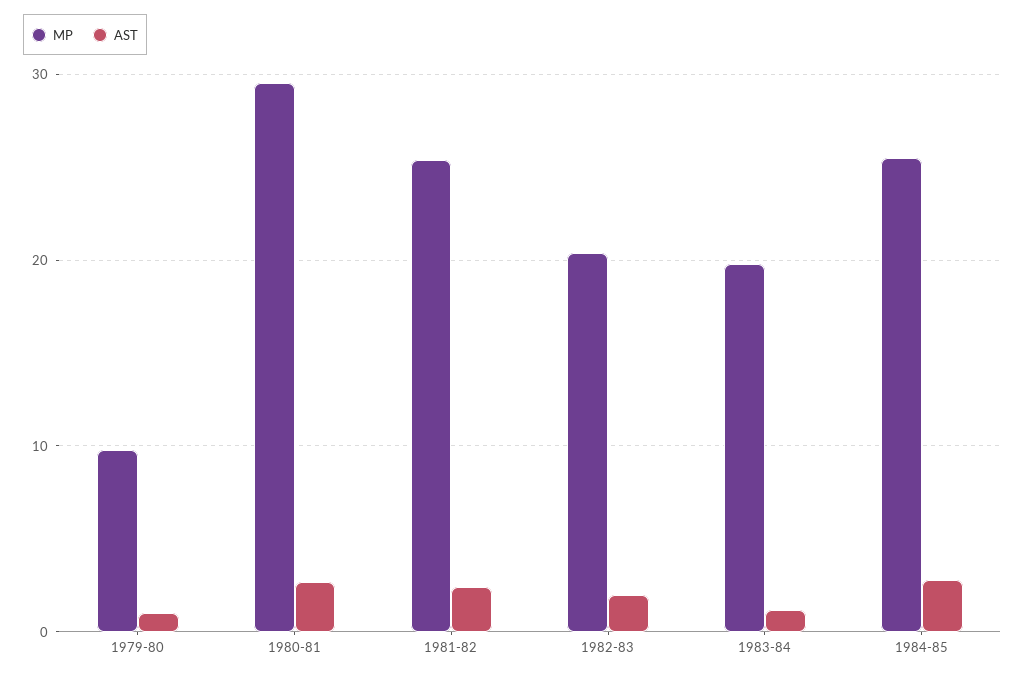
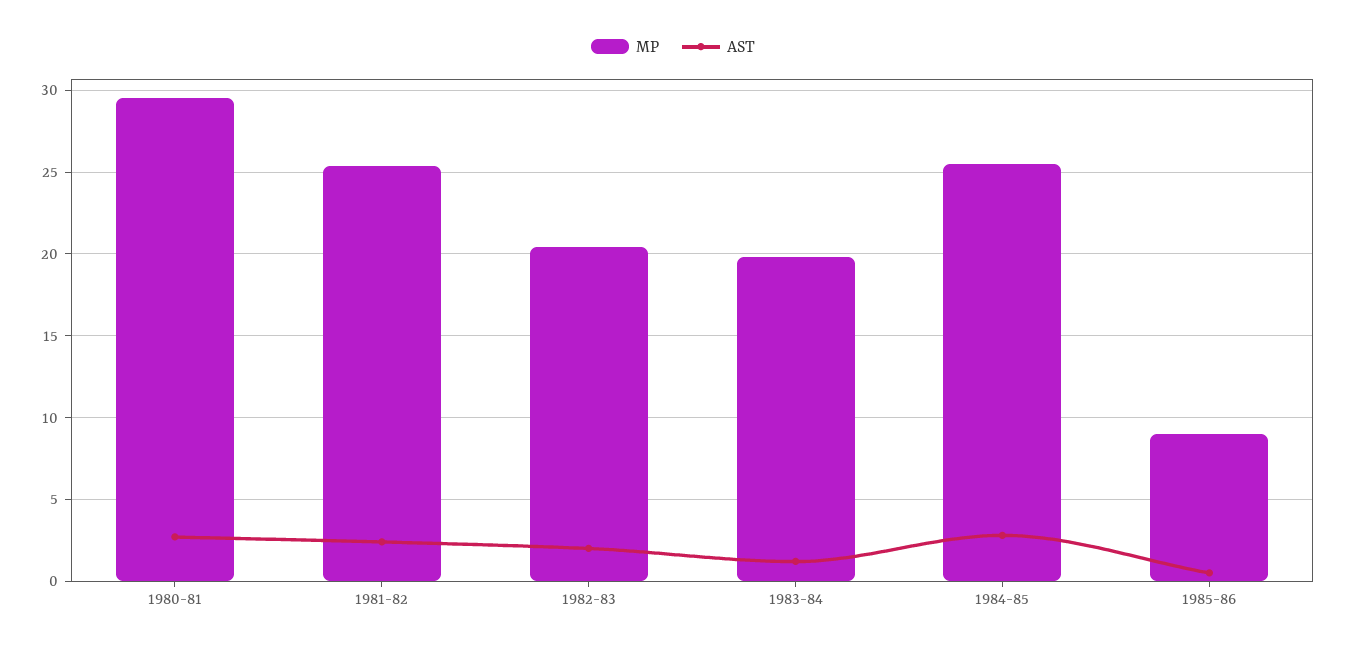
MP, 1979-80: 10 -> none
AST, 1979-80: 1 -> none
MP, 1985-86: none -> 9
AST, 1985-86: none -> 0.5

